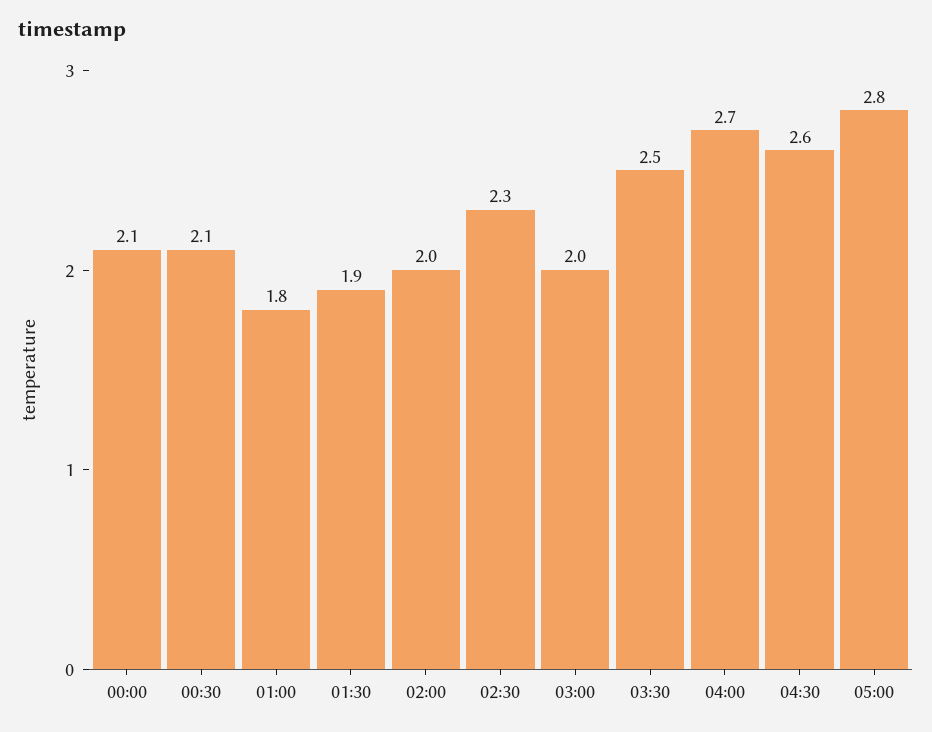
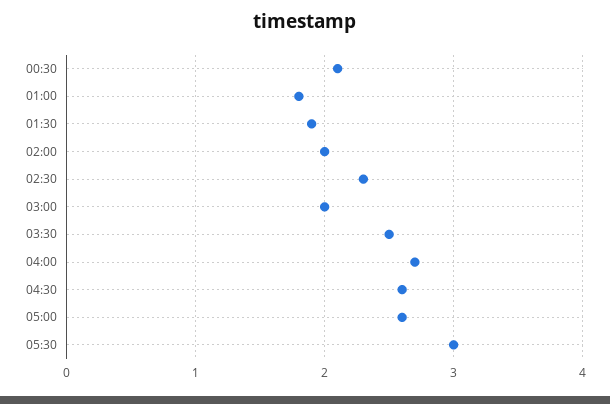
00:00: 2.1 -> none
05:00: 2.8 -> 2.6
05:30: none -> 3

